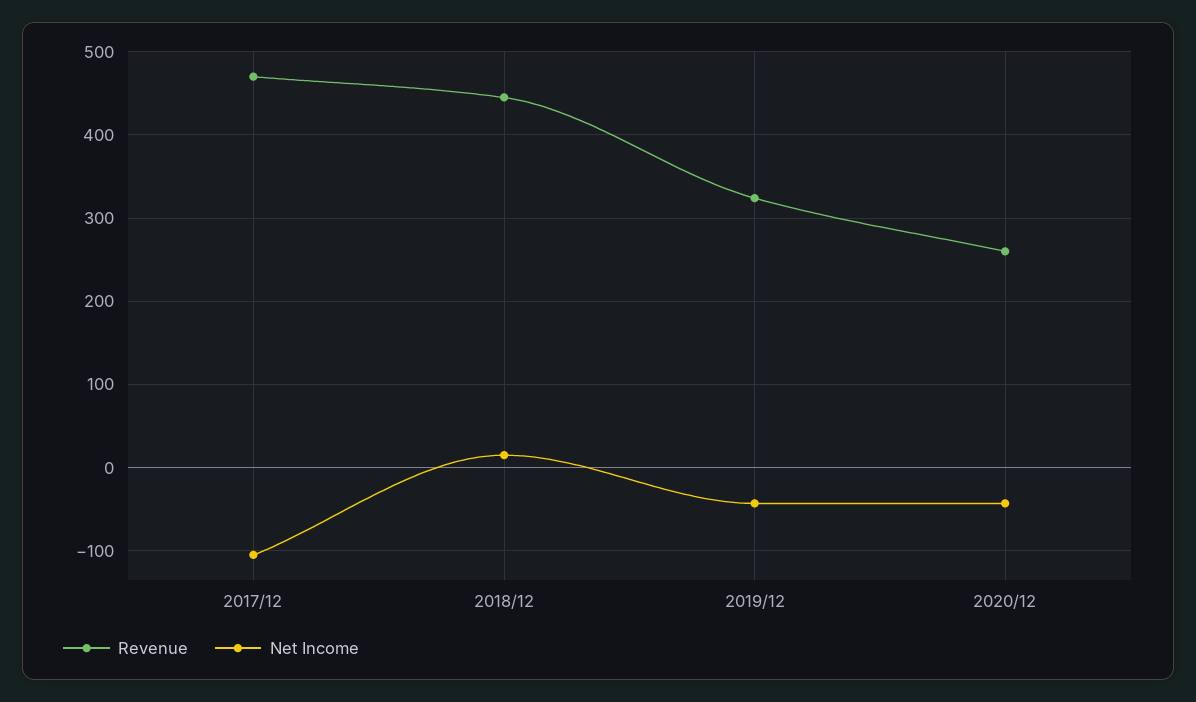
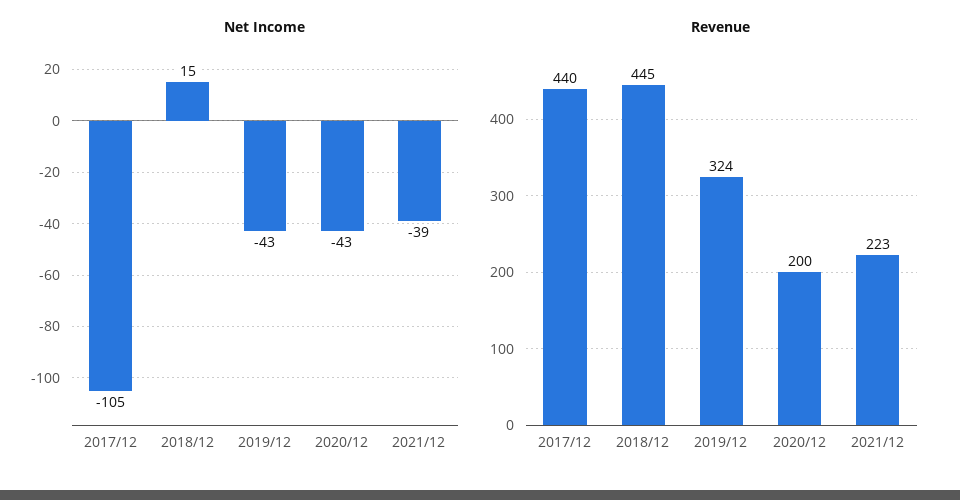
Revenue, 2017/12: 470 -> 440
Revenue, 2020/12: 260 -> 200
Net Income, 2021/12: none -> -39
Revenue, 2021/12: none -> 223

